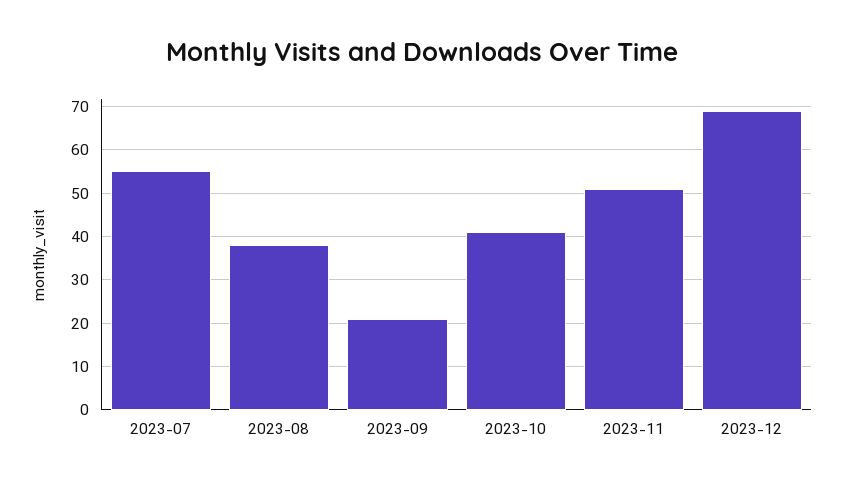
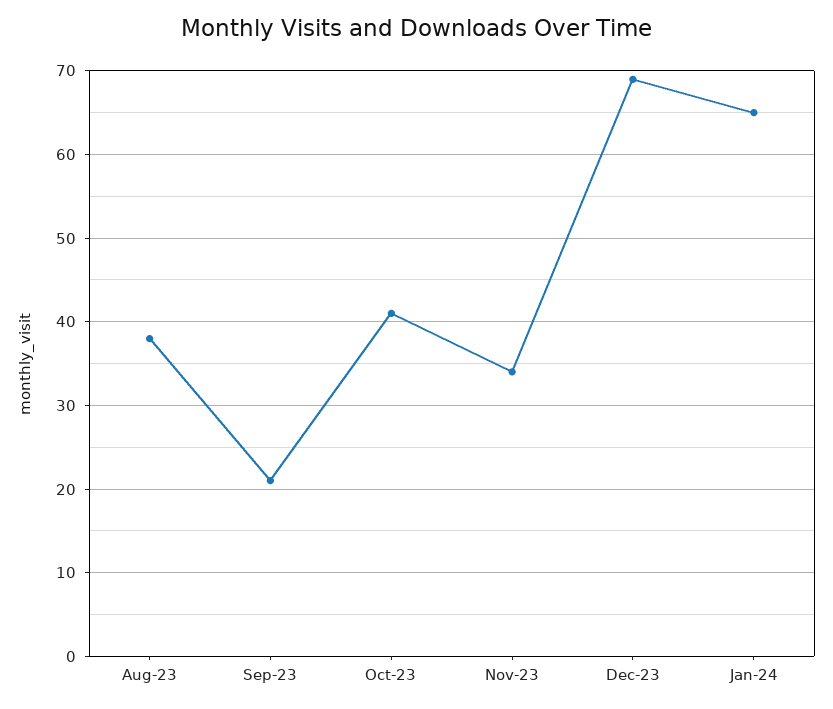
2023-07: 55 -> none
2023-11: 50 -> 34
Jan-24: none -> 65

